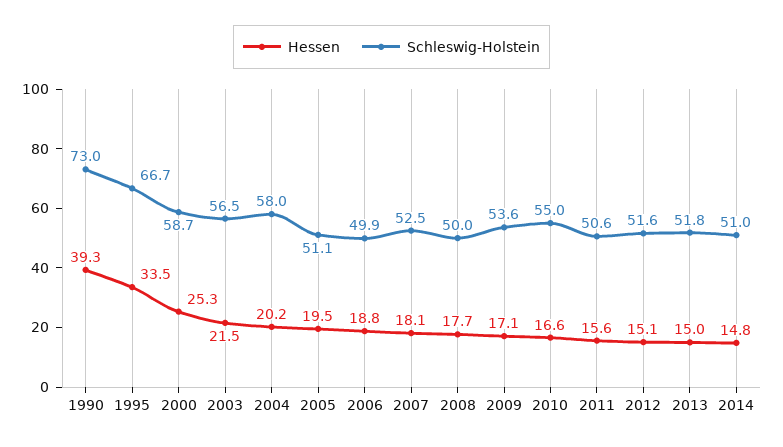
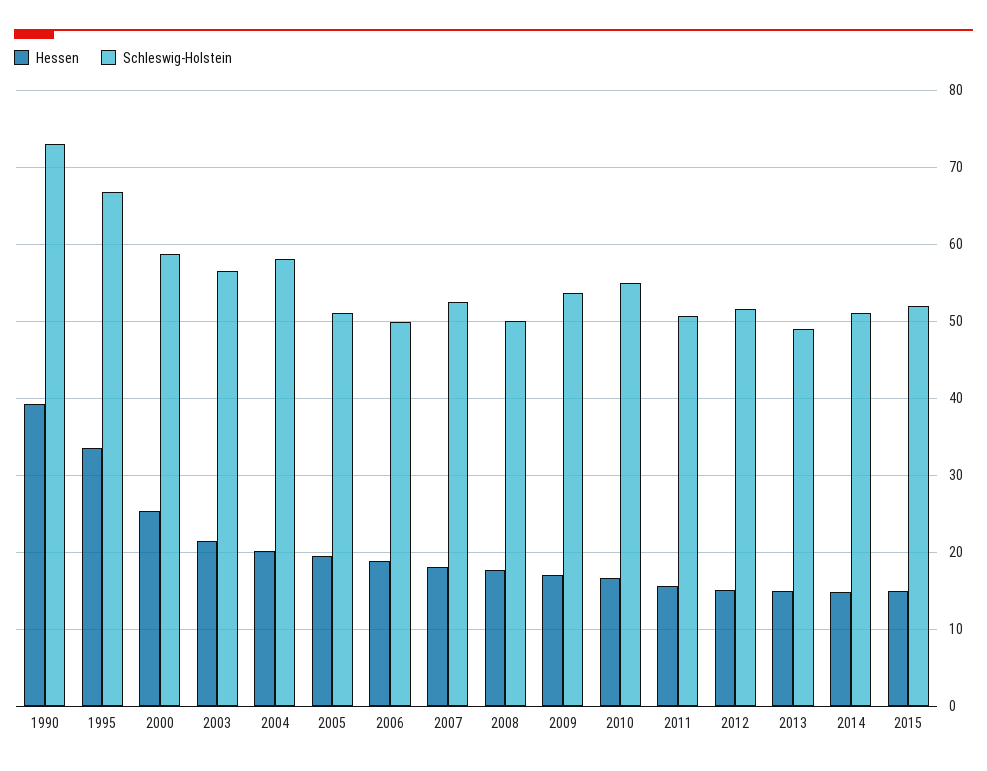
Schleswig-Holstein, 2013: 51.8 -> 49
Hessen, 2015: none -> 15
Schleswig-Holstein, 2015: none -> 52

